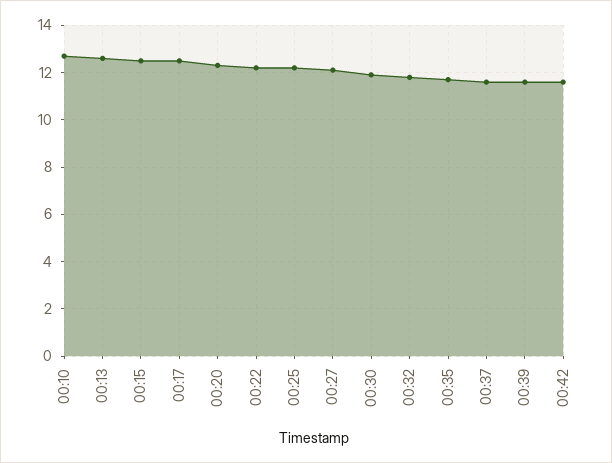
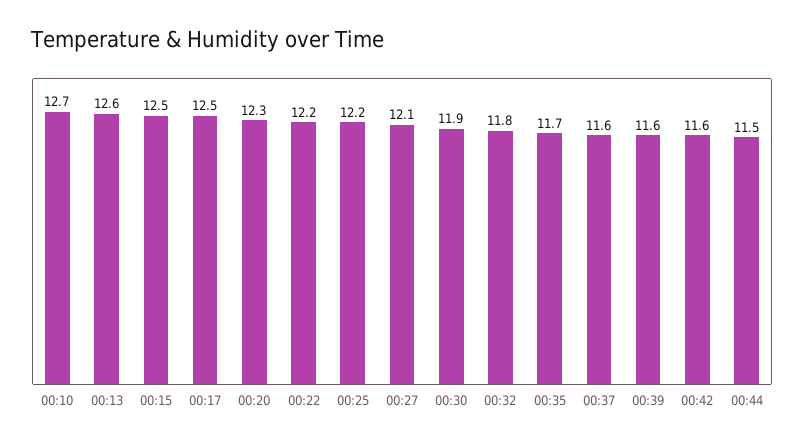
00:44: none -> 11.5

